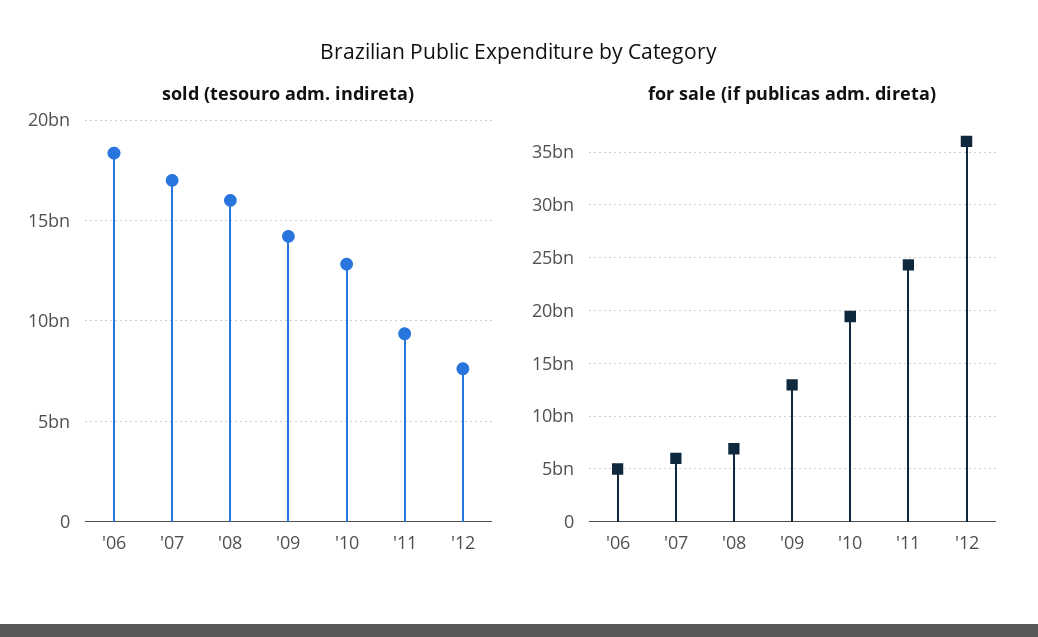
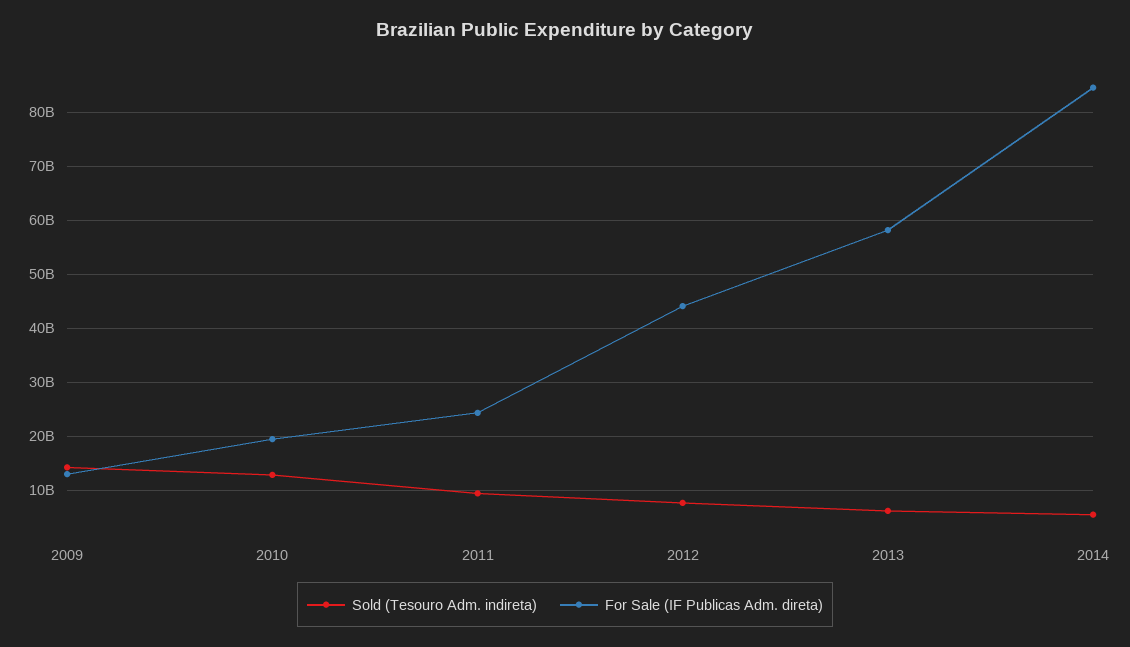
sold (tesouro adm. indireta), '06: 18500000000 -> none
sold (tesouro adm. indireta), '07: 17000000000 -> none
sold (tesouro adm. indireta), '08: 16000000000 -> none
for sale (if publicas adm. direta), '06: 5000000000 -> none
for sale (if publicas adm. direta), '07: 6000000000 -> none
for sale (if publicas adm. direta), '08: 7000000000 -> none
for sale (if publicas adm. direta), '12: 36000000000 -> 44000000000
sold (tesouro adm. indireta), 2013: none -> 6000000000
for sale (if publicas adm. direta), 2013: none -> 58000000000
sold (tesouro adm. indireta), 2014: none -> 6000000000
for sale (if publicas adm. direta), 2014: none -> 84000000000

